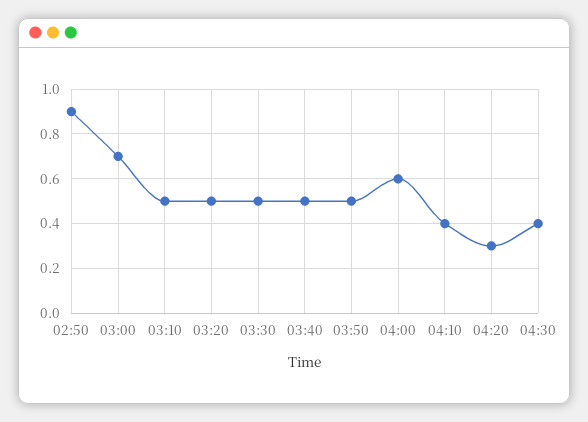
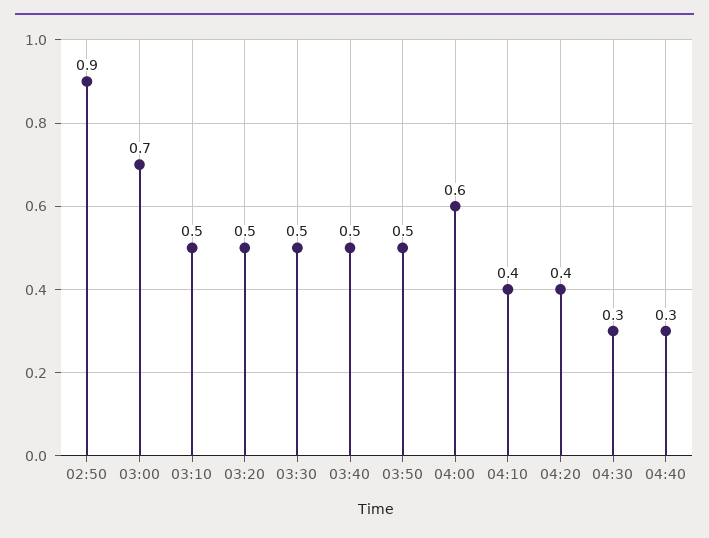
04:20: 0.3 -> 0.4
04:30: 0.4 -> 0.3
04:40: none -> 0.3

